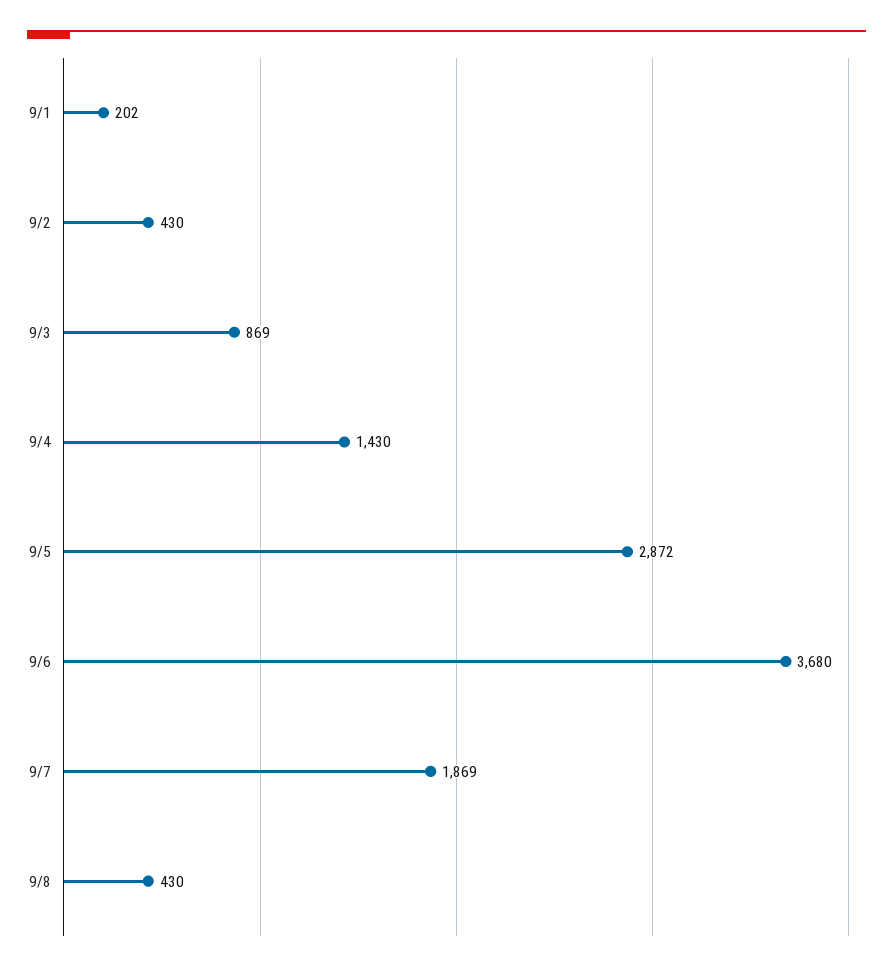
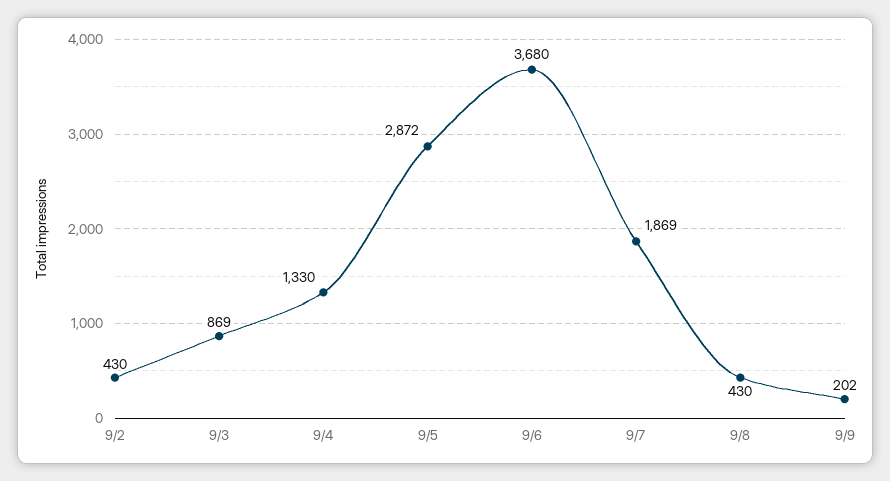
9/1: 202 -> none
9/4: 1430 -> 1330
9/9: none -> 202

